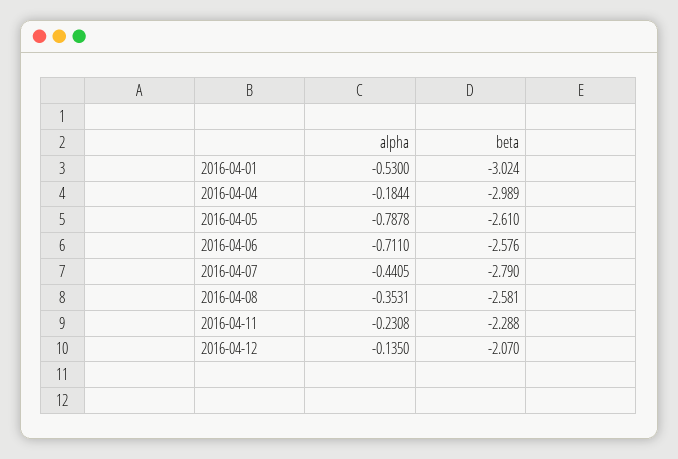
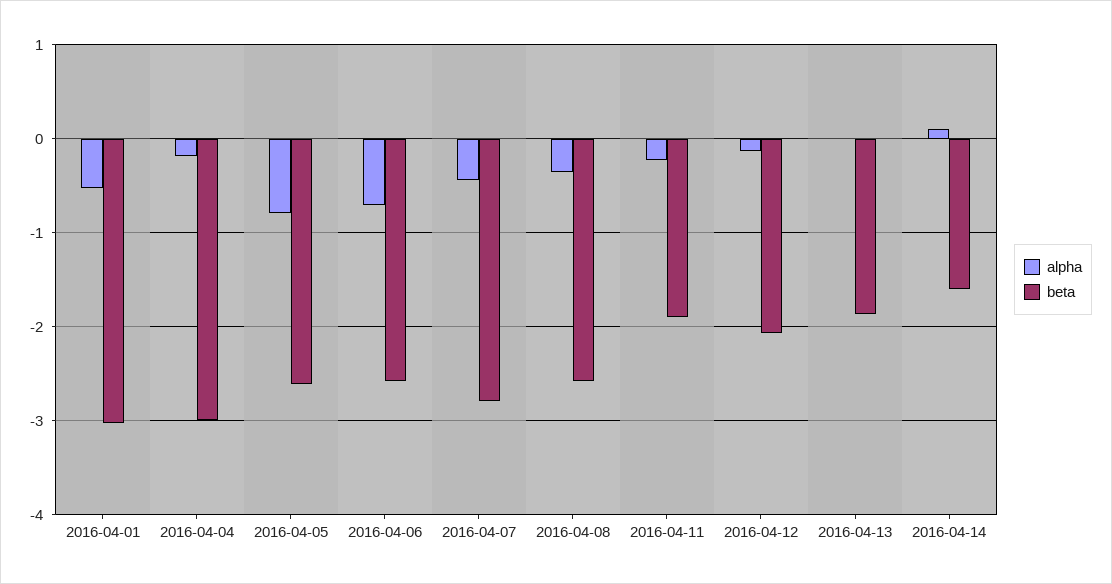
beta, 2016-04-11: -2.288 -> -1.9
alpha, 2016-04-13: none -> 0
beta, 2016-04-13: none -> -1.9
alpha, 2016-04-14: none -> 0.1
beta, 2016-04-14: none -> -1.6

